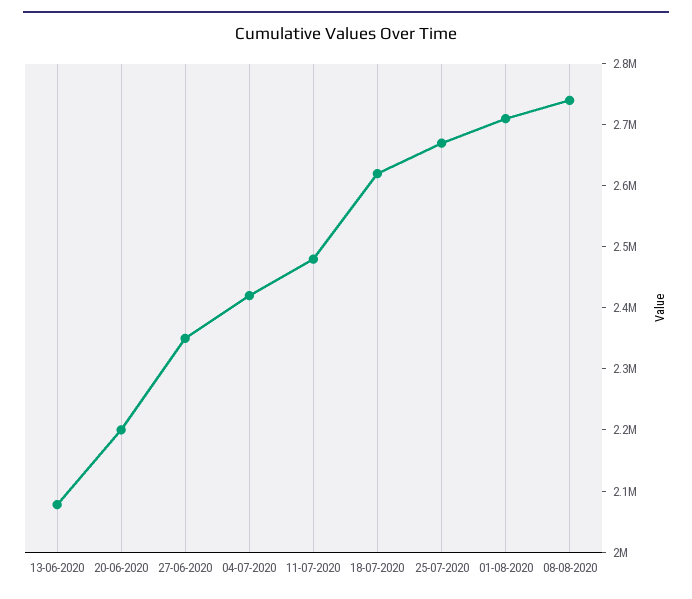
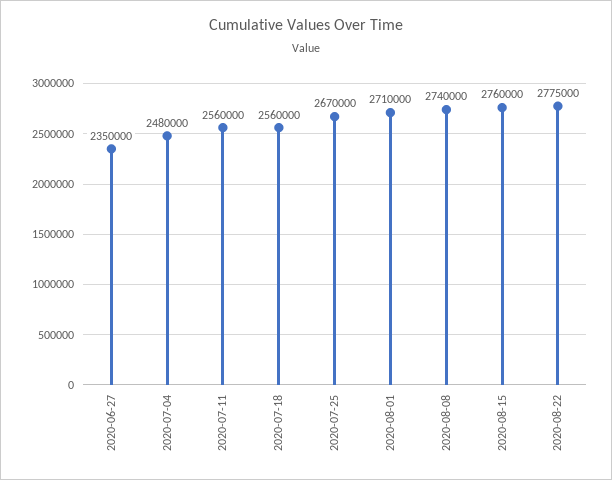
13-06-2020: 2080000 -> none
20-06-2020: 2200000 -> none
04-07-2020: 2420000 -> 2480000
11-07-2020: 2480000 -> 2560000
18-07-2020: 2620000 -> 2560000
2020-08-15: none -> 2760000
2020-08-22: none -> 2775000

